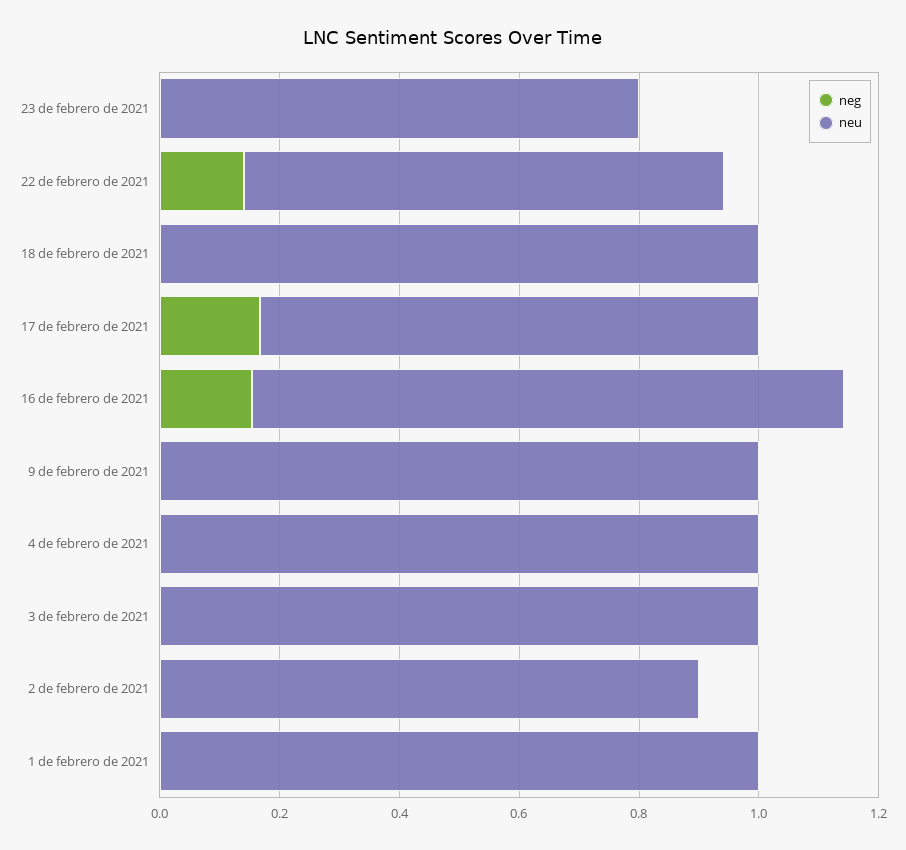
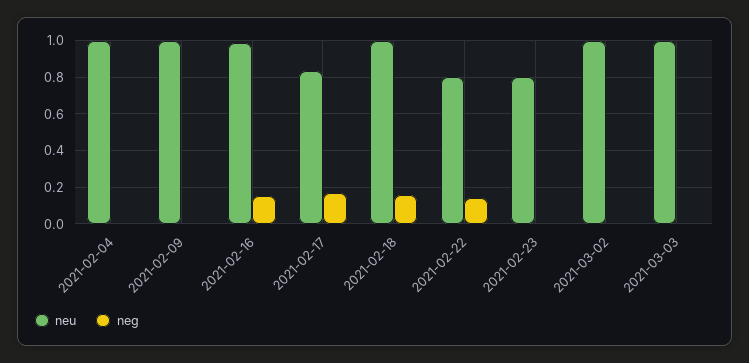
neg, 18 de febrero de 2021: 0 -> 0.15
neg, 3 de febrero de 2021: 0 -> none
neu, 3 de febrero de 2021: 1 -> none
neg, 2 de febrero de 2021: 0 -> none
neu, 2 de febrero de 2021: 0.9 -> none
neg, 1 de febrero de 2021: 0 -> none
neu, 1 de febrero de 2021: 1 -> none
neu, 2021-03-02: none -> 1
neg, 2021-03-02: none -> 0
neu, 2021-03-03: none -> 1
neg, 2021-03-03: none -> 0

